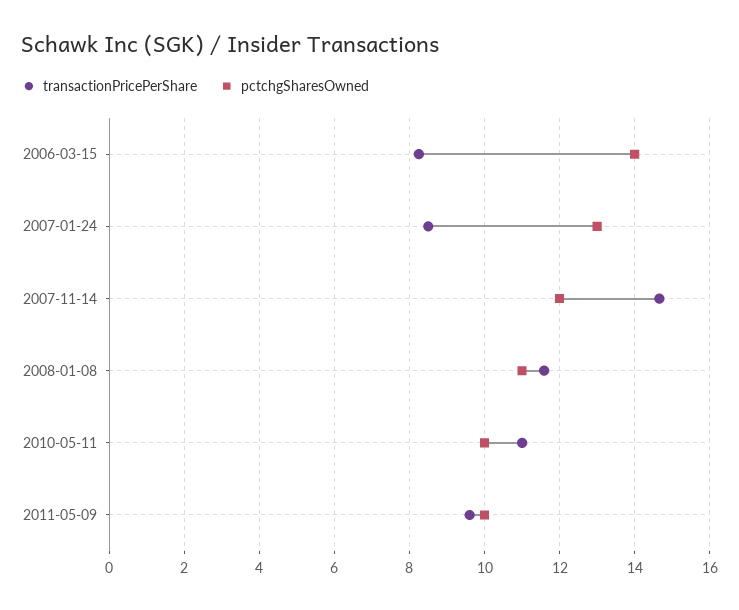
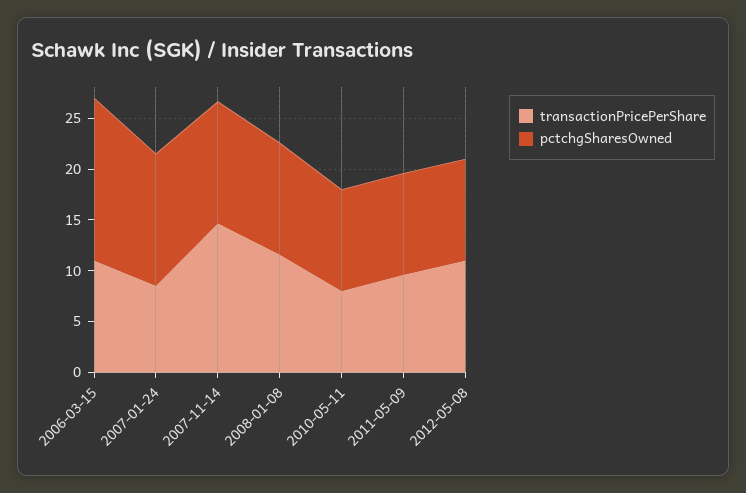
transactionPricePerShare, 2006-03-15: 8.2 -> 11
pctchgSharesOwned, 2006-03-15: 14 -> 16
transactionPricePerShare, 2010-05-11: 11 -> 8
transactionPricePerShare, 2012-05-08: none -> 11
pctchgSharesOwned, 2012-05-08: none -> 10

